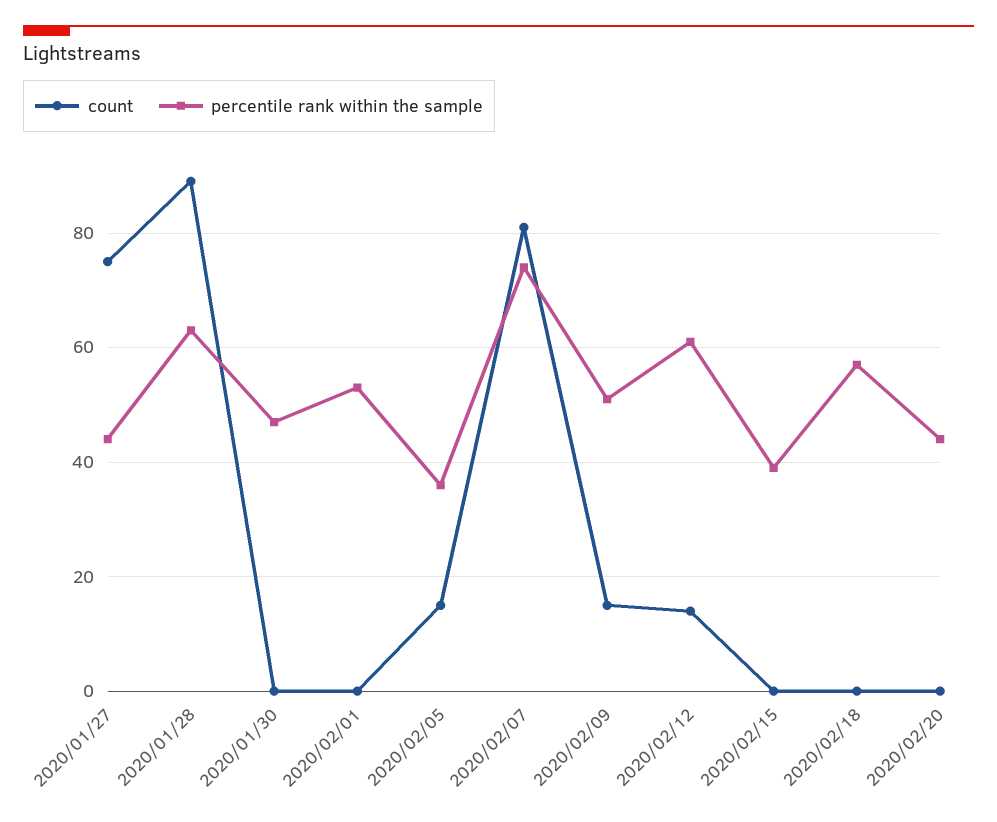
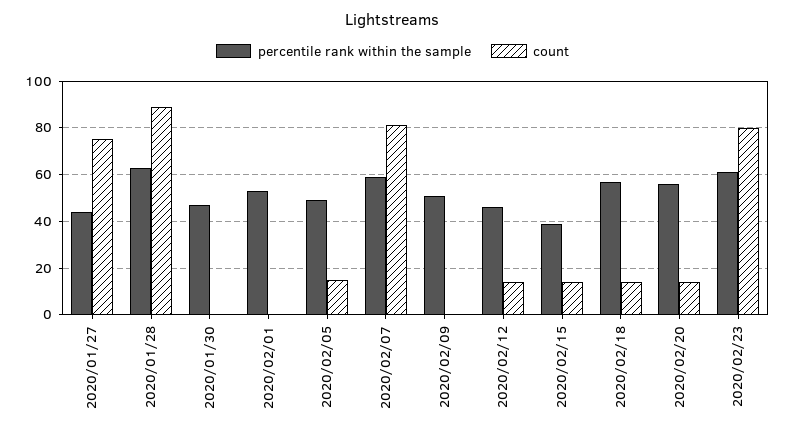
percentile rank within the sample, 2020/02/05: 35 -> 50
percentile rank within the sample, 2020/02/07: 75 -> 60
count, 2020/02/09: 15 -> 0
percentile rank within the sample, 2020/02/12: 60 -> 45
count, 2020/02/15: 0 -> 15
count, 2020/02/18: 0 -> 15
count, 2020/02/20: 0 -> 15
percentile rank within the sample, 2020/02/20: 45 -> 55
percentile rank within the sample, 2020/02/23: none -> 60
count, 2020/02/23: none -> 80

